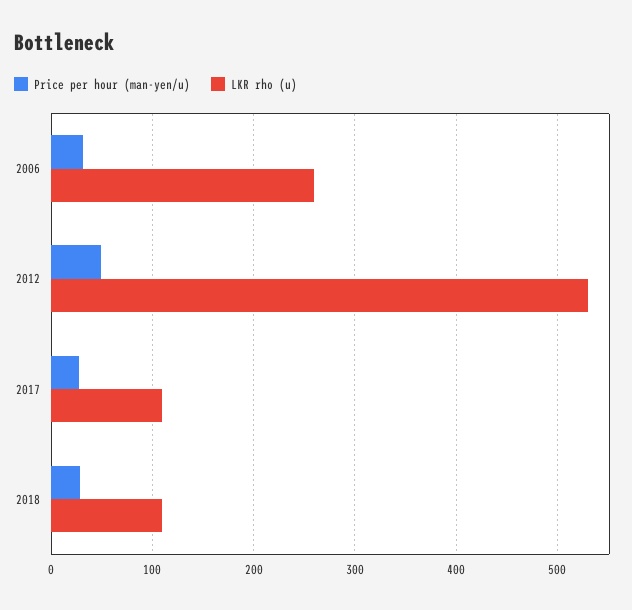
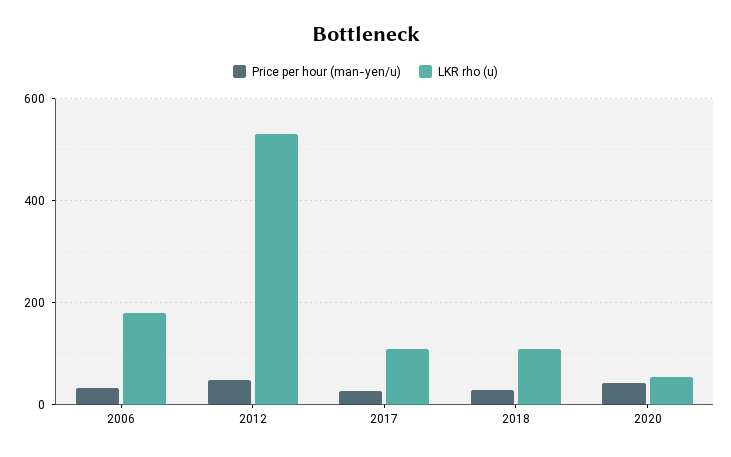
LKR rho (u), 2006: 260 -> 180
Price per hour (man-yen/u), 2020: none -> 40
LKR rho (u), 2020: none -> 60

